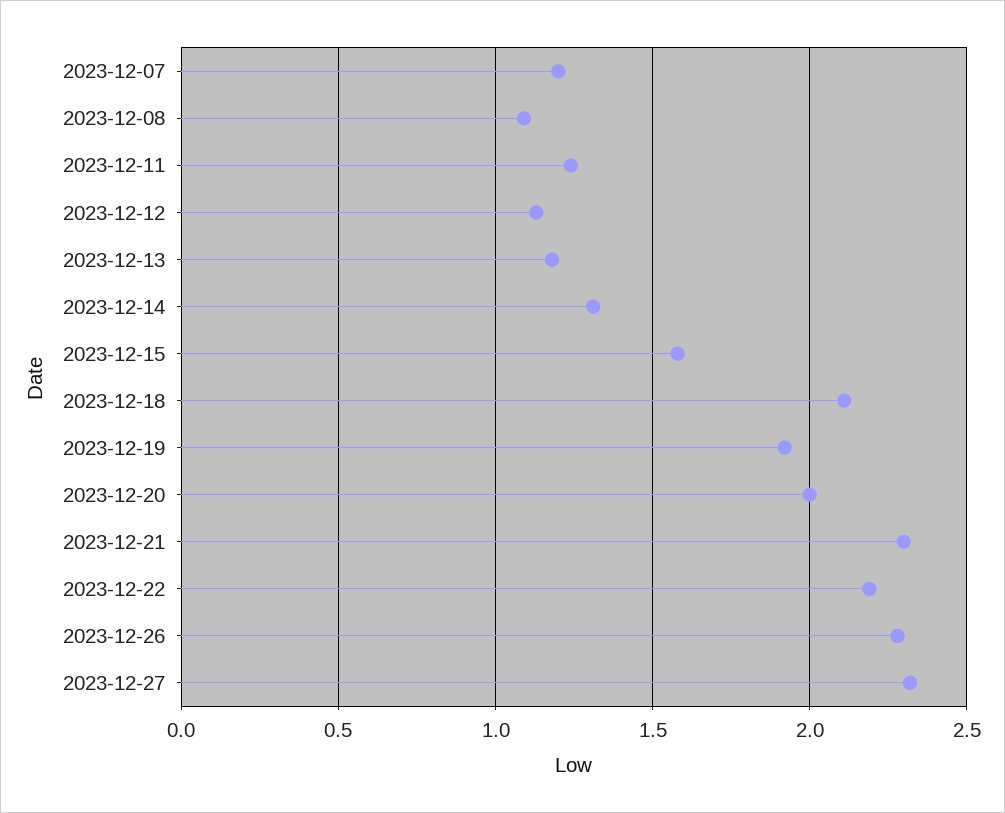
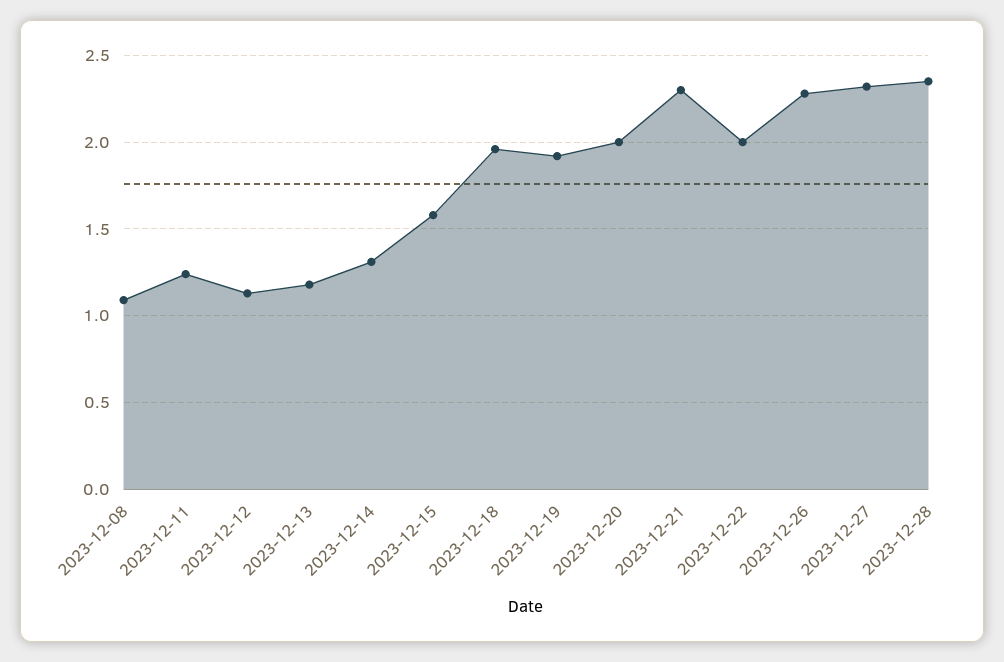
2023-12-07: 1.2 -> none
2023-12-18: 2.1 -> 1.95
2023-12-22: 2.2 -> 2
2023-12-28: none -> 2.35

